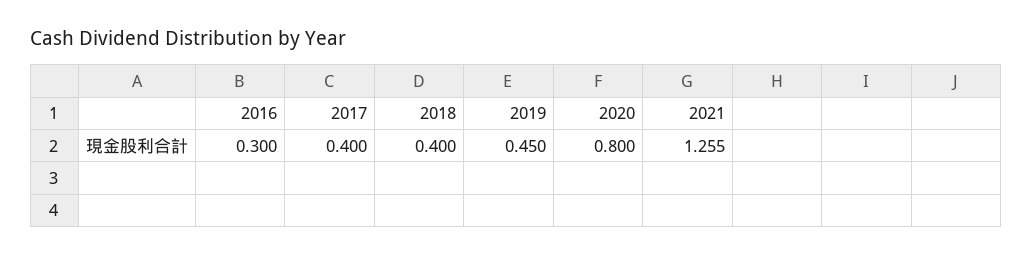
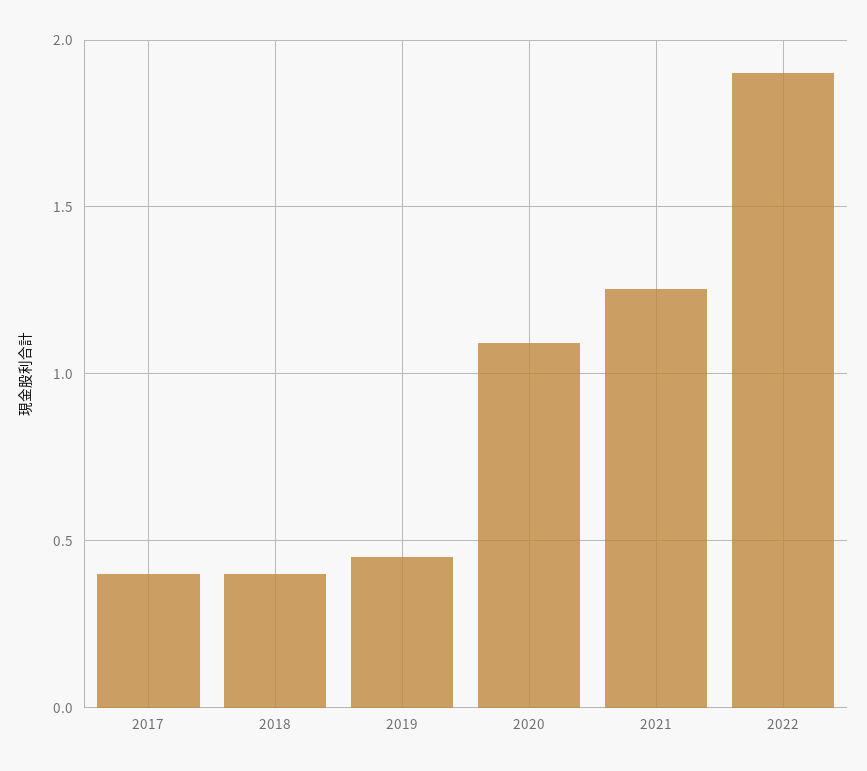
2016: 0.3 -> none
2020: 0.8 -> 1.1
2022: none -> 1.9

